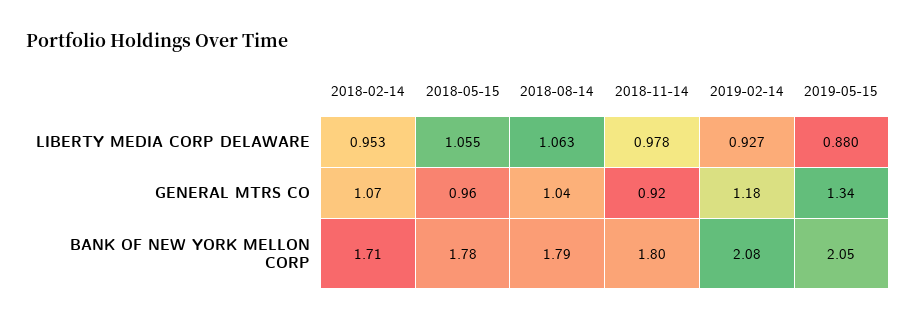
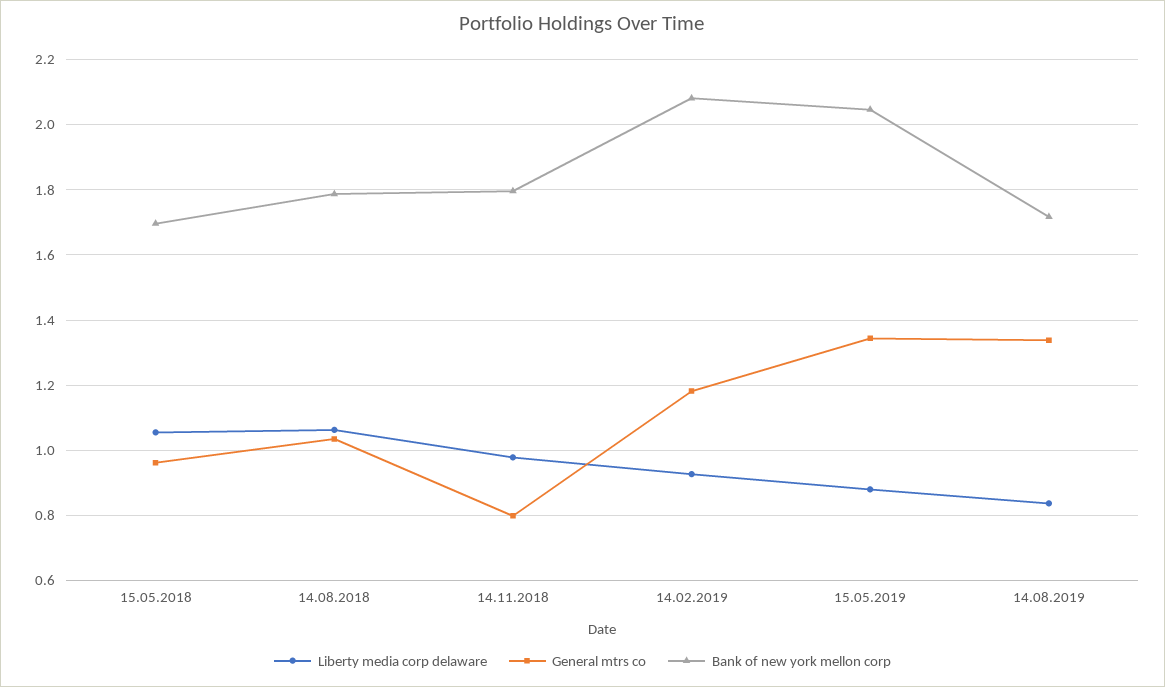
LIBERTY MEDIA CORP DELAWARE, 2018-02-14: 0.953 -> none
GENERAL MTRS CO, 2018-02-14: 1.07 -> none
GENERAL MTRS CO, 2018-11-14: 0.92 -> 0.8
BANK OF NEW YORK MELLON CORP, 2018-02-14: 1.71 -> none
BANK OF NEW YORK MELLON CORP, 2018-05-15: 1.78 -> 1.7
LIBERTY MEDIA CORP DELAWARE, 14.08.2019: none -> 0.84
GENERAL MTRS CO, 14.08.2019: none -> 1.34
BANK OF NEW YORK MELLON CORP, 14.08.2019: none -> 1.72

